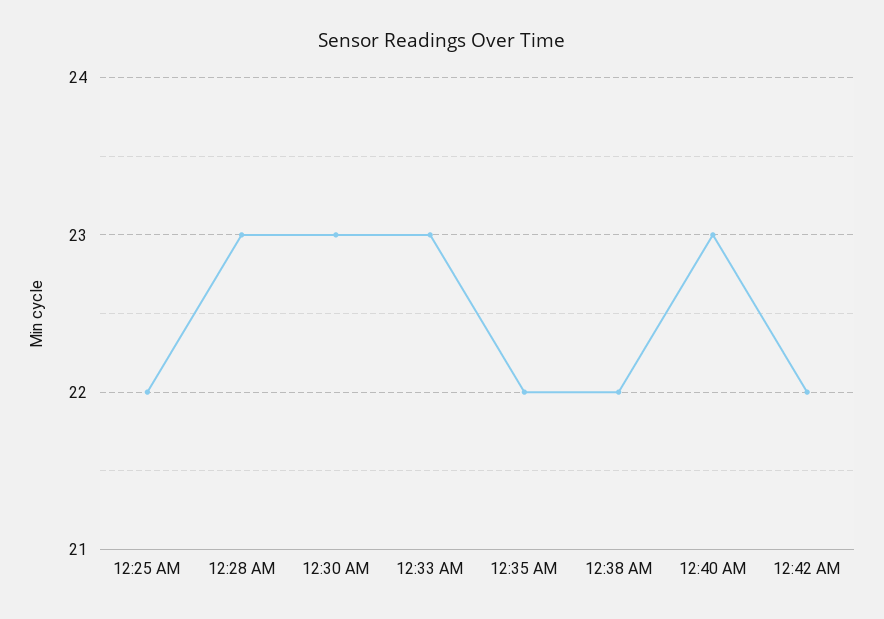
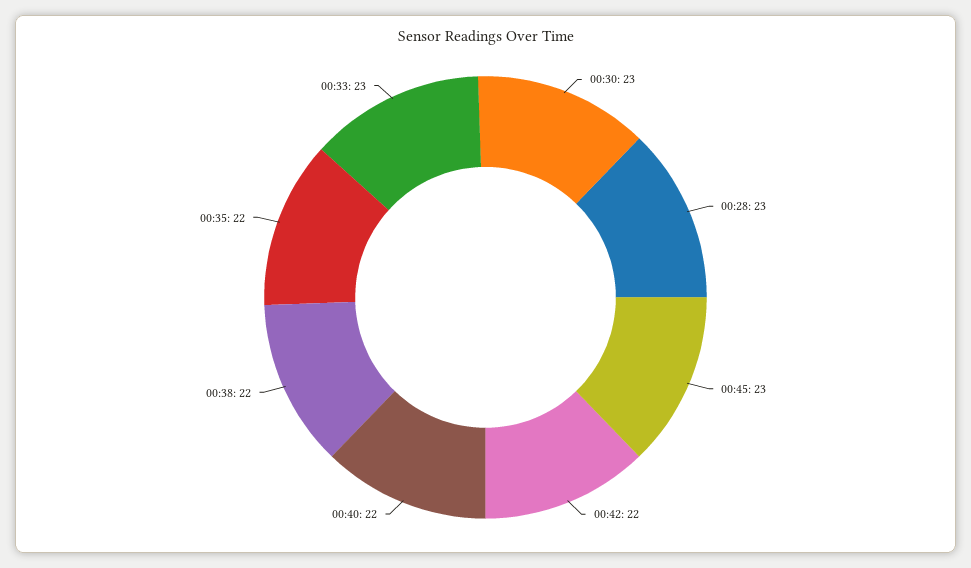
12:25 AM: 22 -> none
12:40 AM: 23 -> 22
00:45: none -> 23

